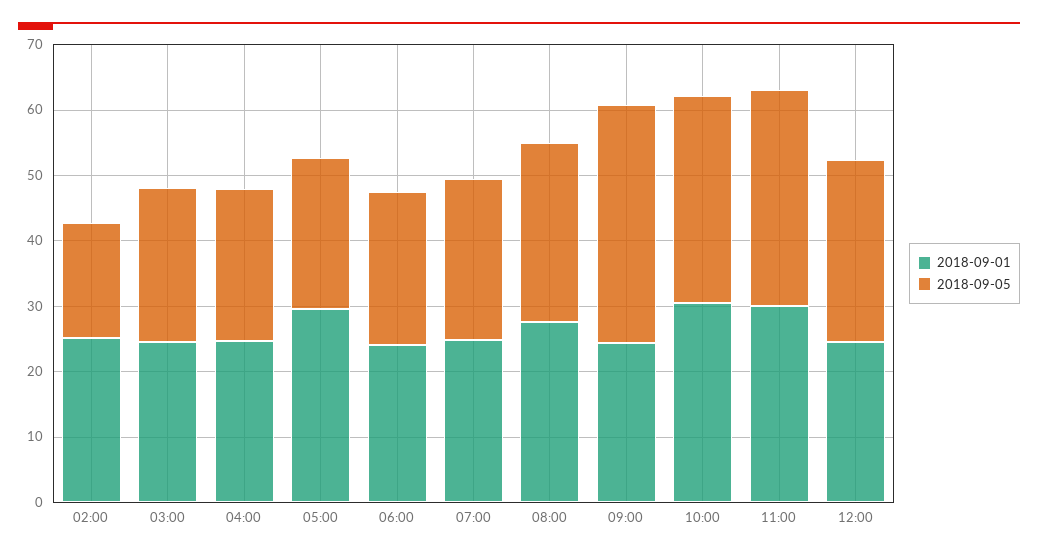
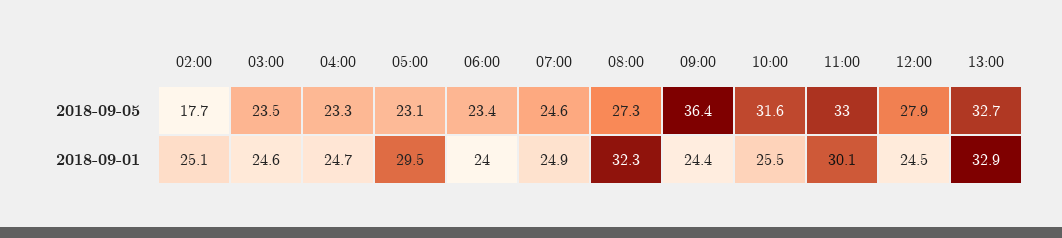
2018-09-01, 08:00: 28 -> 32.3
2018-09-01, 10:00: 30 -> 25.5
2018-09-05, 13:00: none -> 32.7
2018-09-01, 13:00: none -> 32.9

